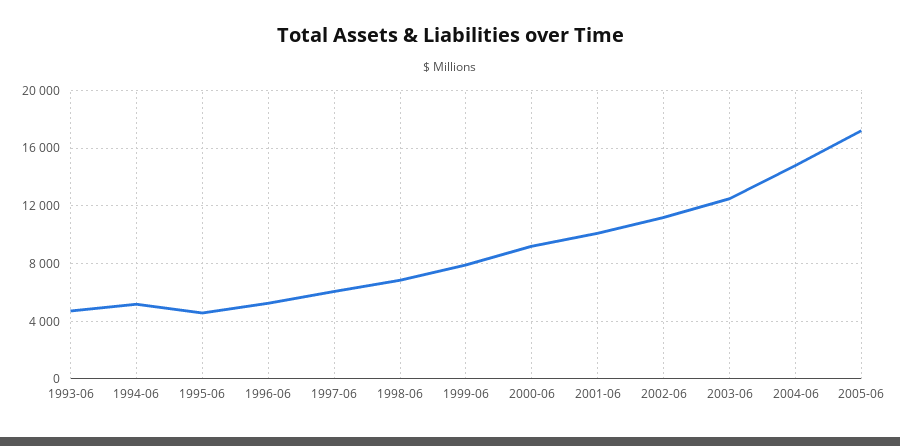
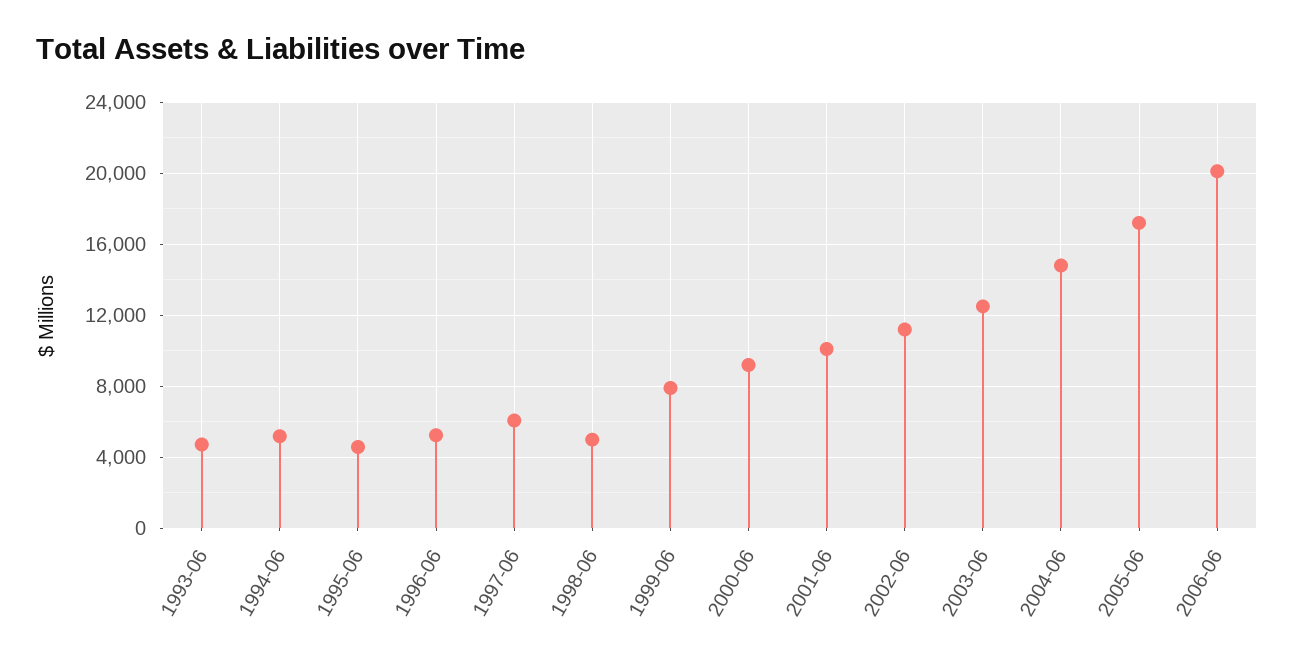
1998-06: 7000 -> 5000
2006-06: none -> 20000

